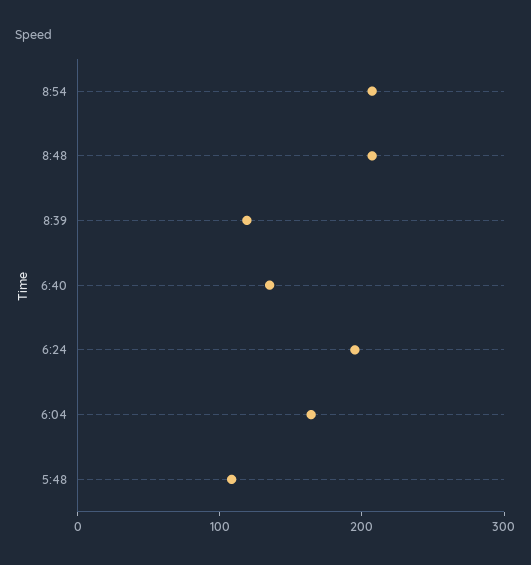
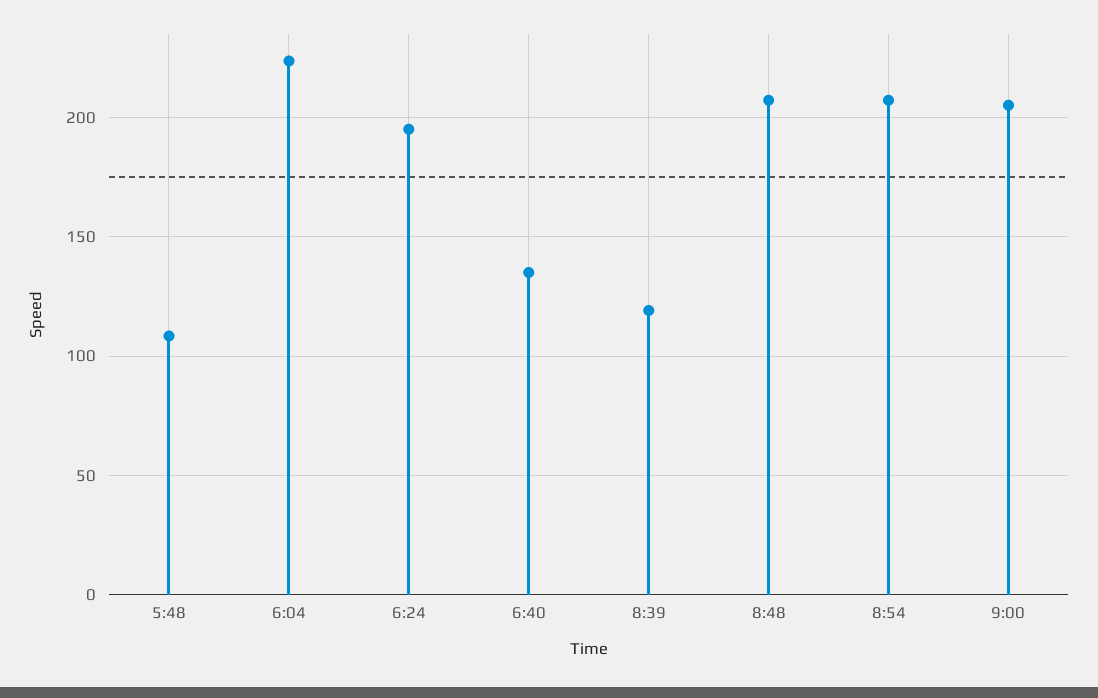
6:04: 160 -> 225
9:00: none -> 205

